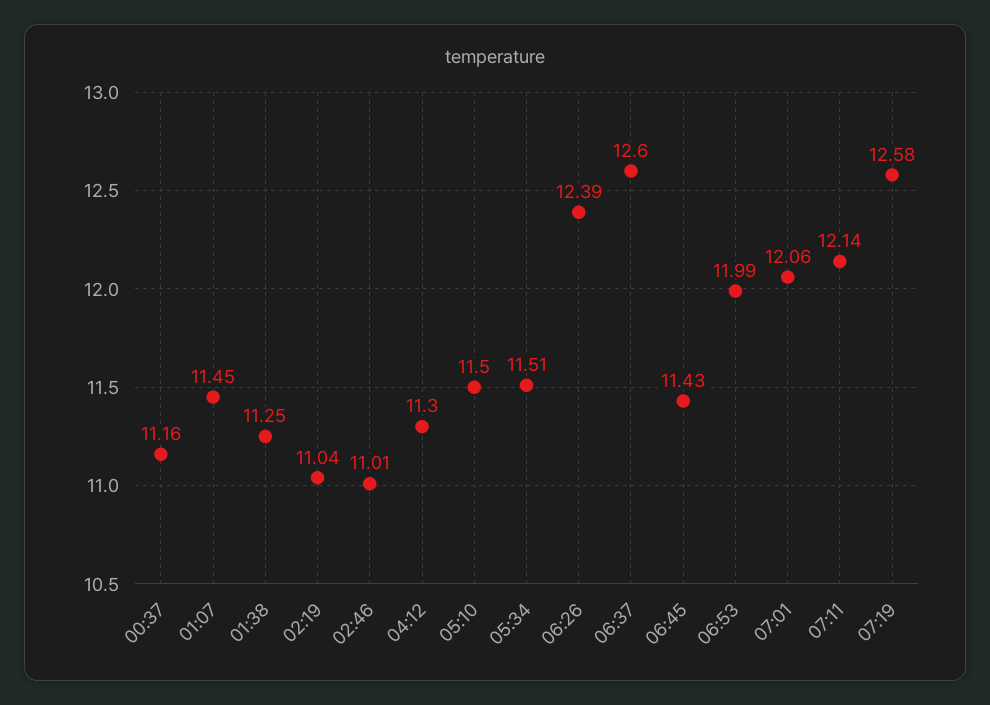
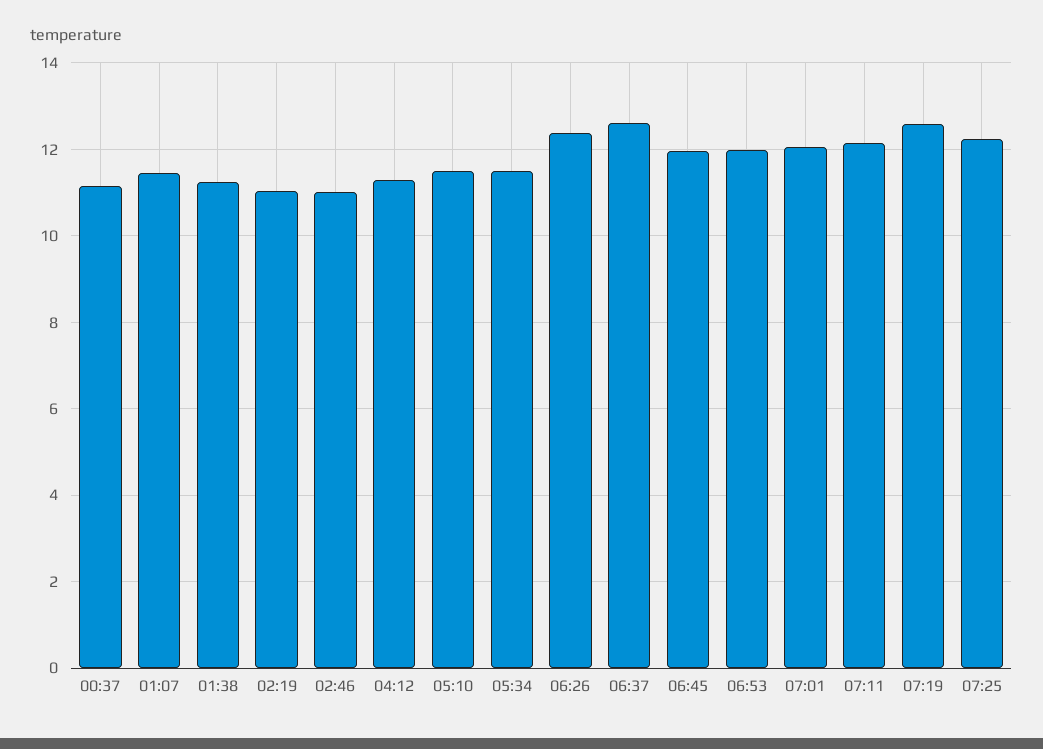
06:45: 11.43 -> 12
07:25: none -> 12.2

